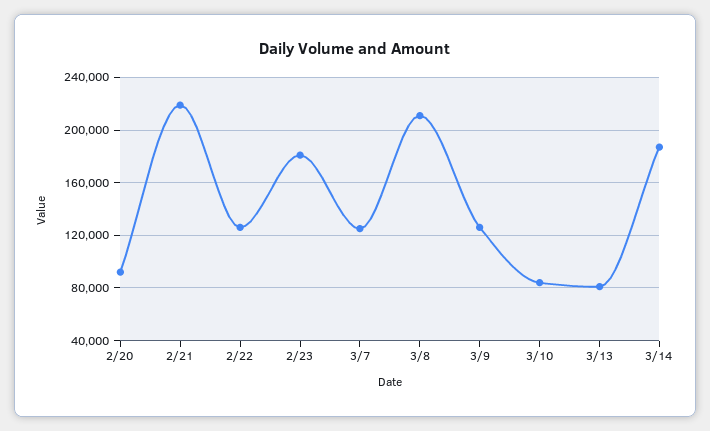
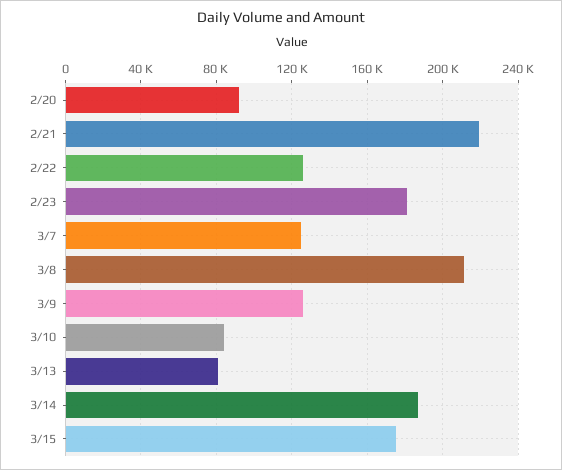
3/15: none -> 175000

